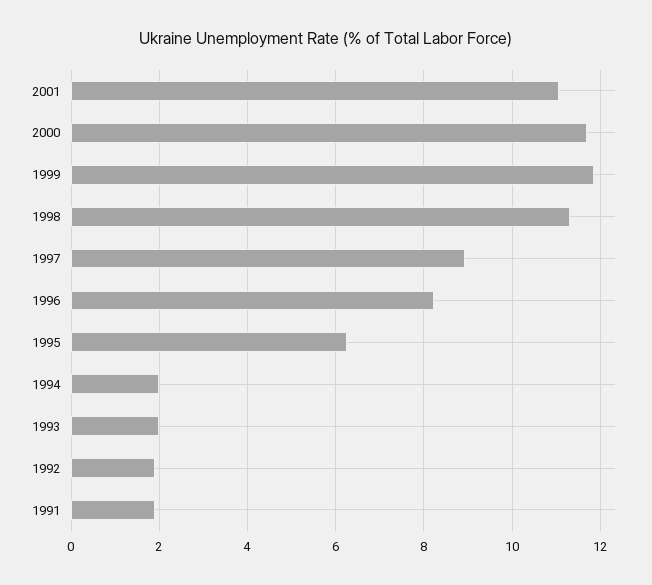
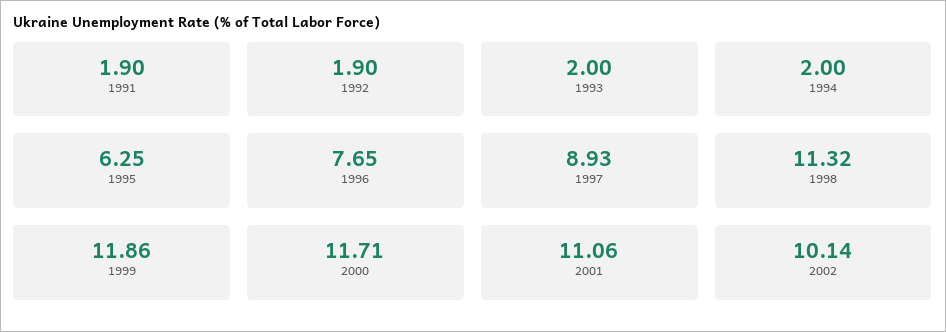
1996: 8.2 -> 7.65
2002: none -> 10.14

